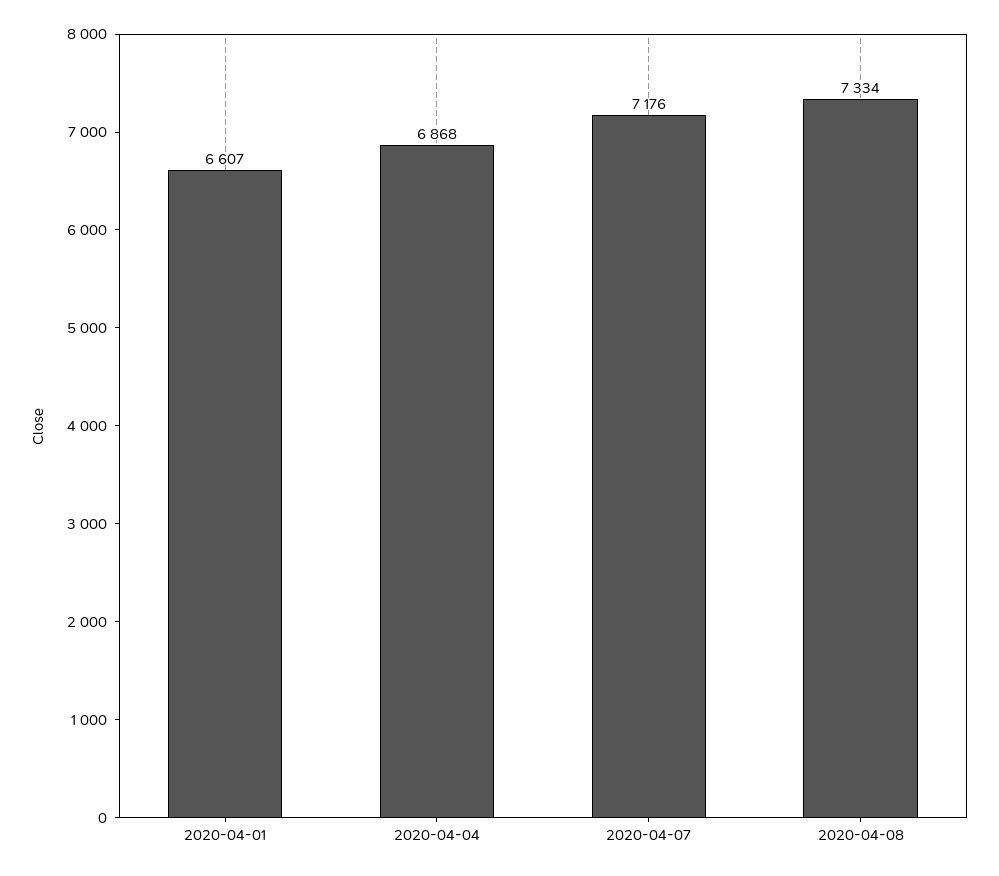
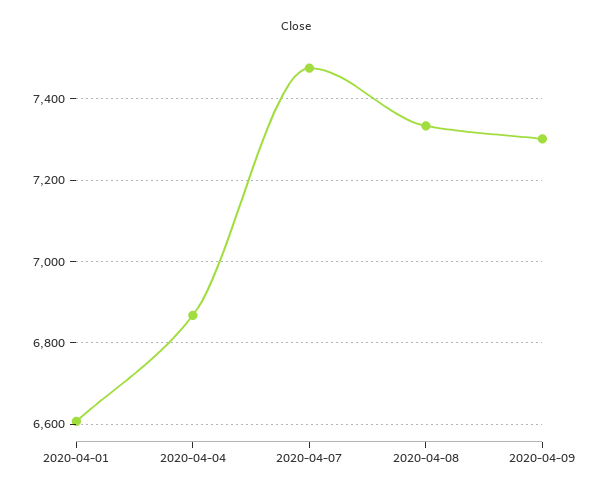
2020-04-07: 7176 -> 7480
2020-04-09: none -> 7300

